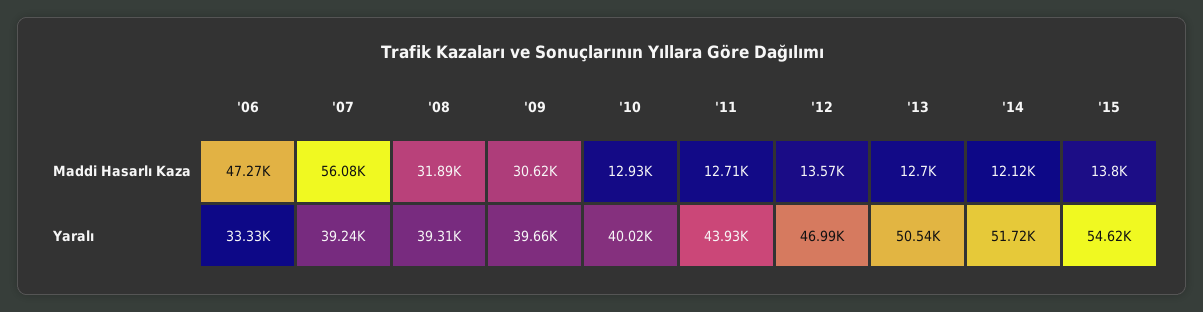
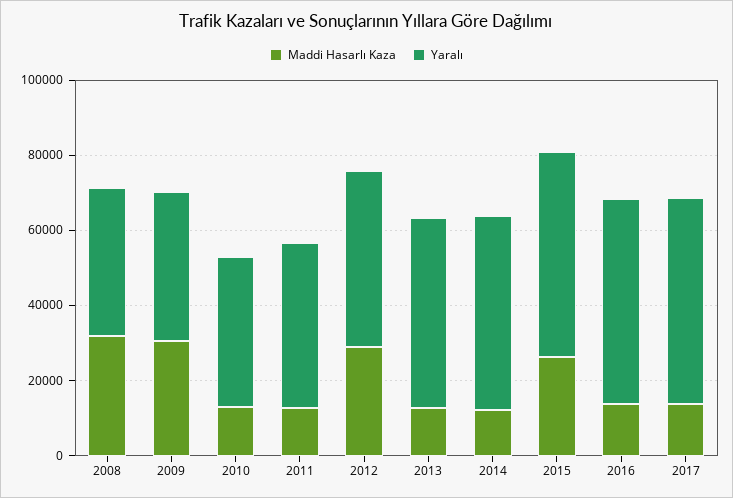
Maddi Hasarlı Kaza, '06: 47270 -> none
Maddi Hasarlı Kaza, '07: 56080 -> none
Maddi Hasarlı Kaza, '12: 13570 -> 30000
Maddi Hasarlı Kaza, '15: 13800 -> 25000
Yaralı, '06: 33330 -> none
Yaralı, '07: 39240 -> none
Maddi Hasarlı Kaza, 2016: none -> 15000
Yaralı, 2016: none -> 55000
Maddi Hasarlı Kaza, 2017: none -> 15000
Yaralı, 2017: none -> 55000

